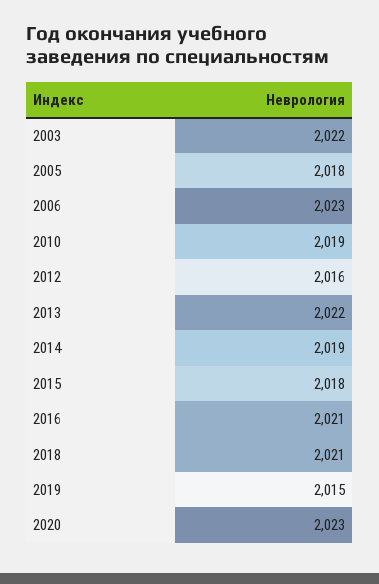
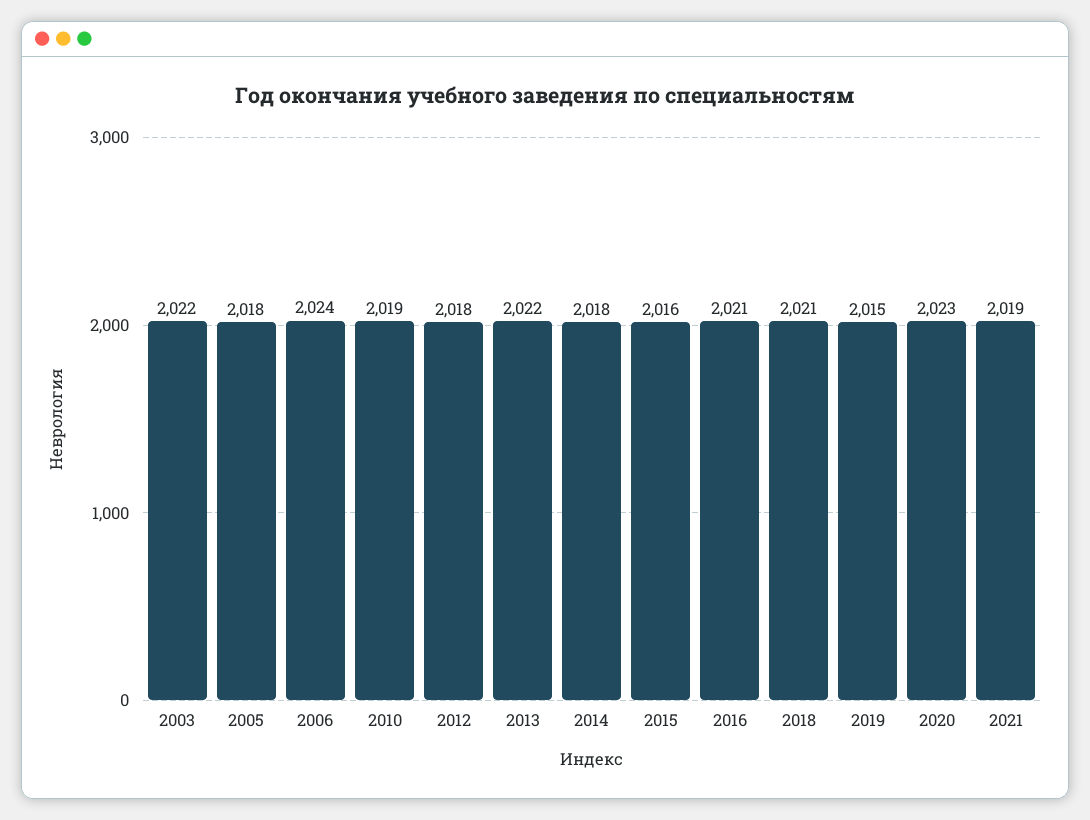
2006: 2023 -> 2024
2012: 2016 -> 2018
2014: 2019 -> 2018
2015: 2018 -> 2016
2021: none -> 2019

